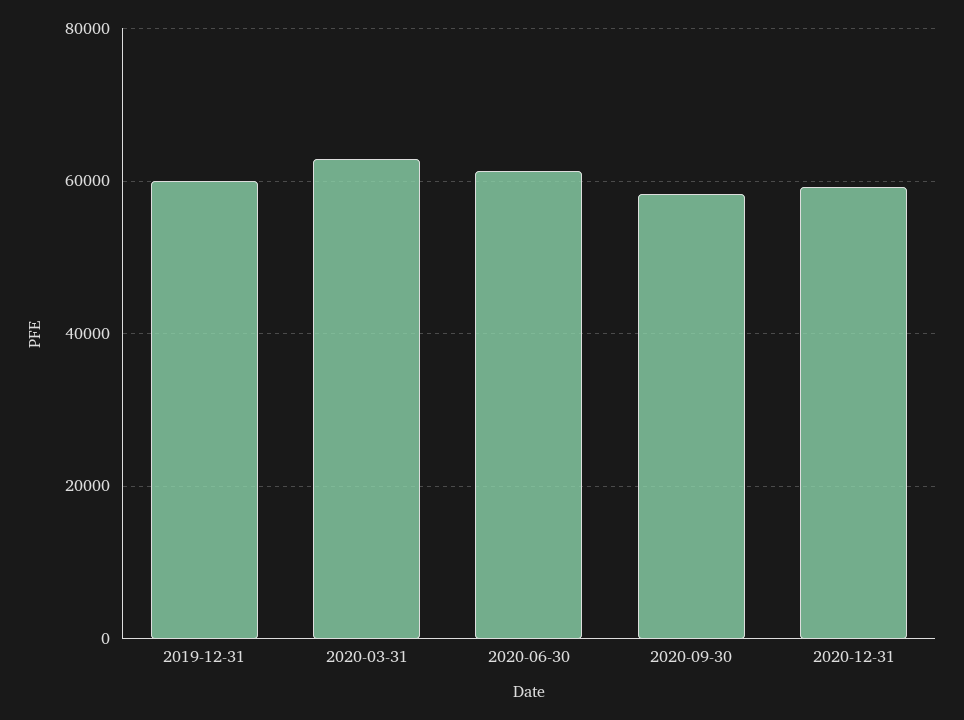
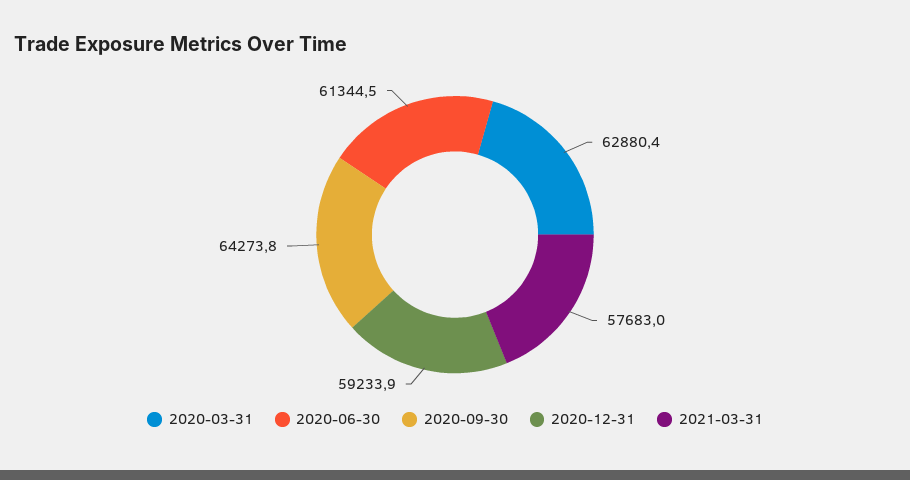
2019-12-31: 60000 -> none
2020-09-30: 58000 -> 64273.8
2021-03-31: none -> 57683

